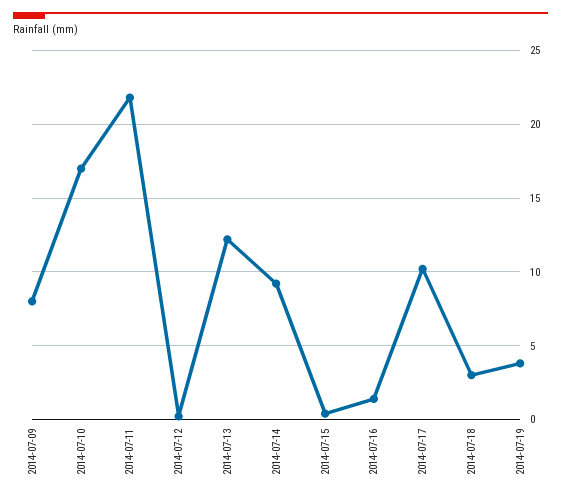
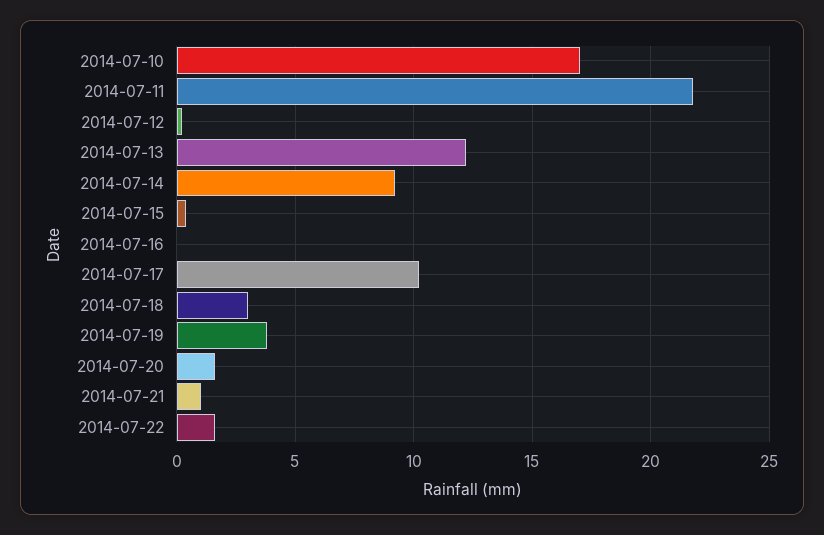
2014-07-09: 8 -> none
2014-07-16: 1.5 -> 0
2014-07-20: none -> 1.5
2014-07-21: none -> 1
2014-07-22: none -> 1.5

